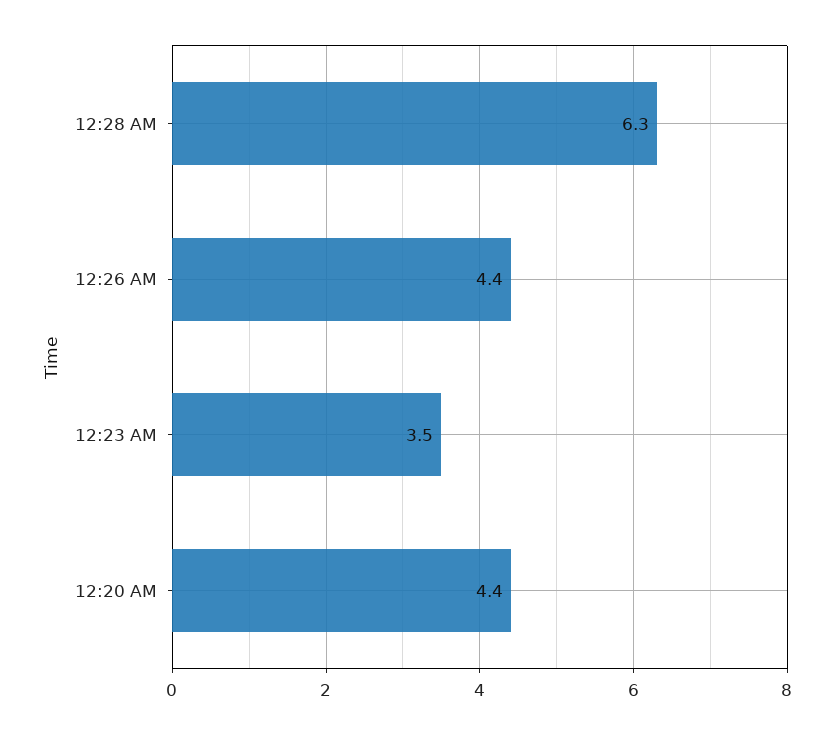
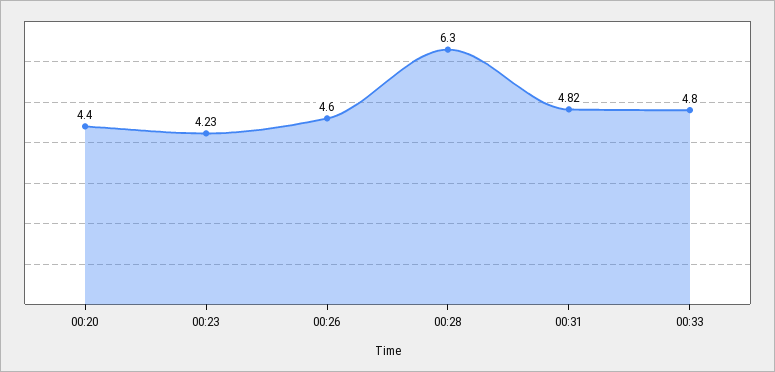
12:26 AM: 4.4 -> 4.6
12:23 AM: 3.5 -> 4.23
00:31: none -> 4.82
00:33: none -> 4.8

